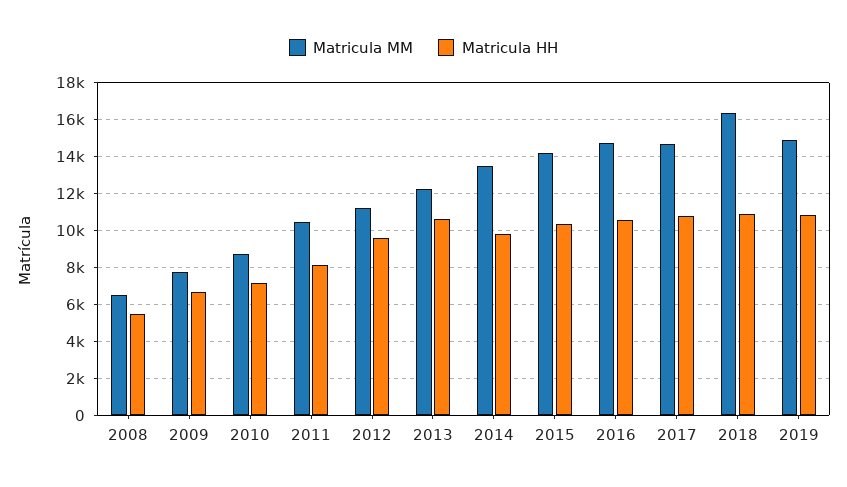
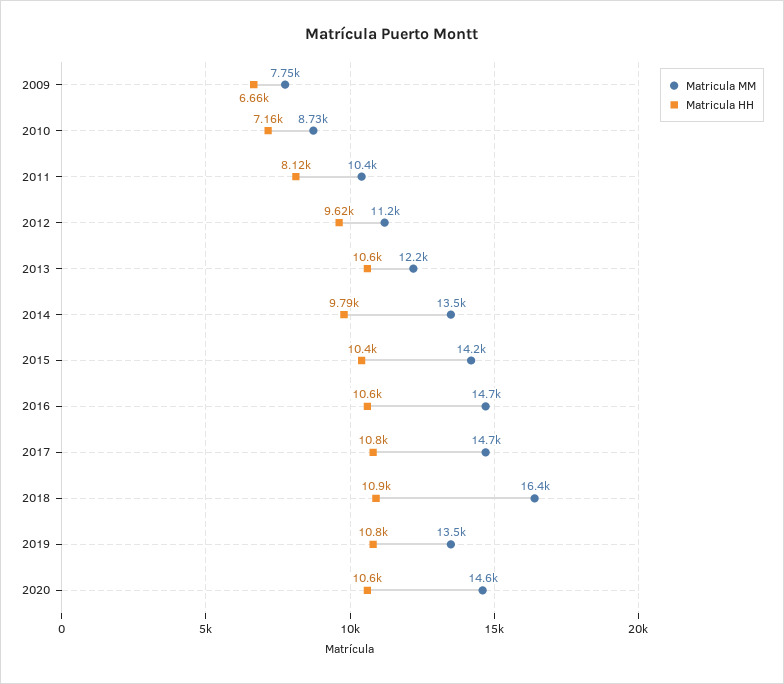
Matricula MM, 2008: 6500 -> none
Matricula HH, 2008: 5500 -> none
Matricula MM, 2019: 15000 -> 13500
Matricula MM, 2020: none -> 14600
Matricula HH, 2020: none -> 10600

